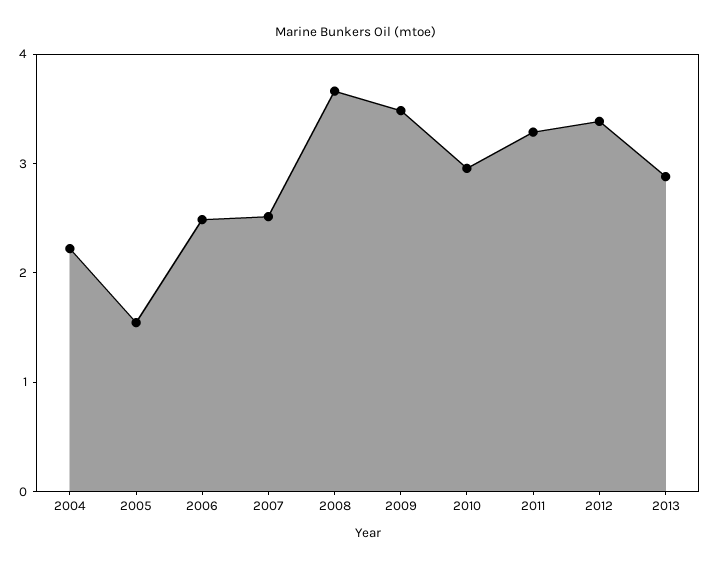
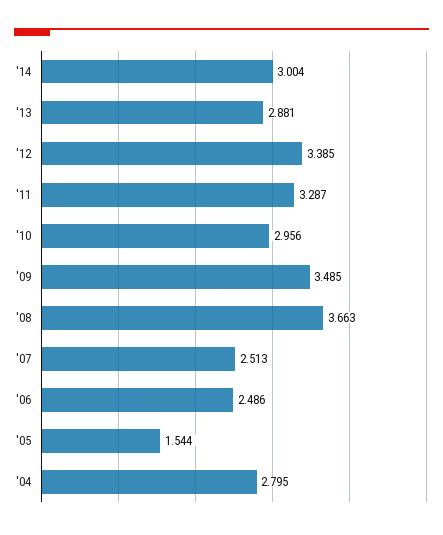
2004: 2.2 -> 2.795
'14: none -> 3.004

